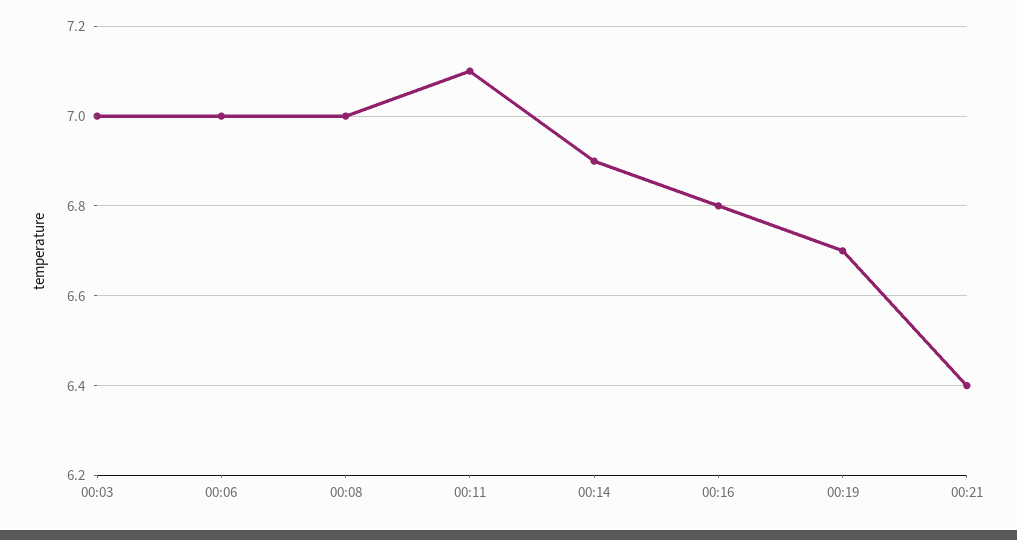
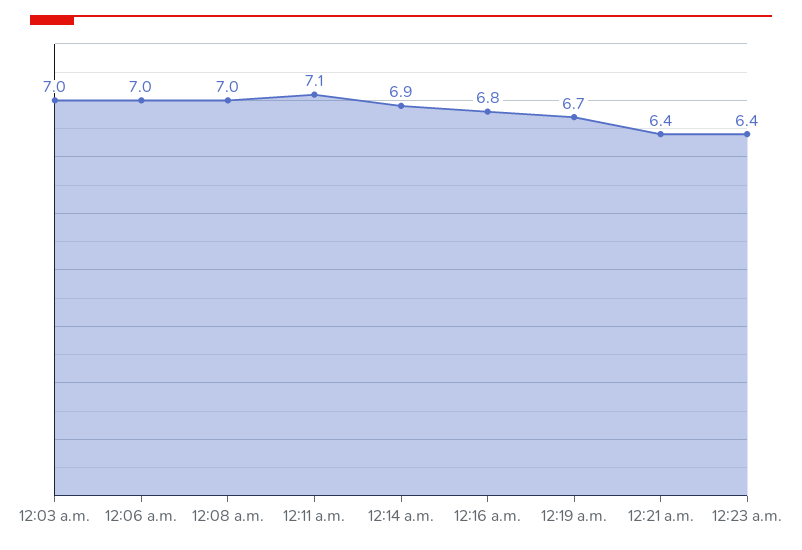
12:23 a.m.: none -> 6.4

